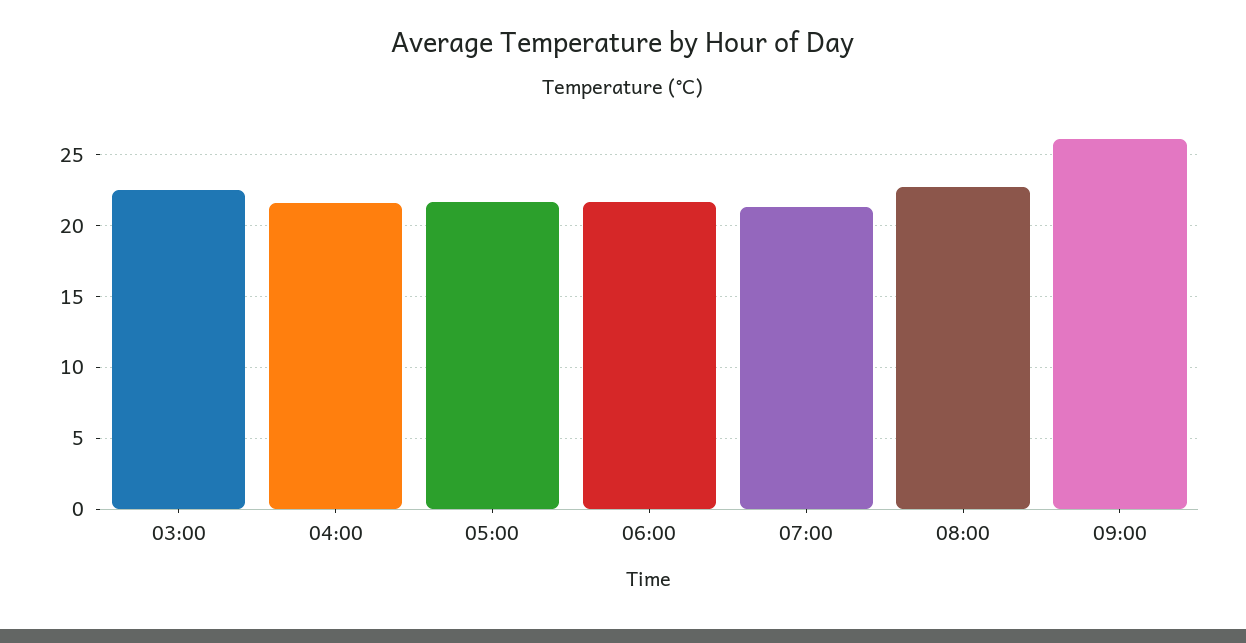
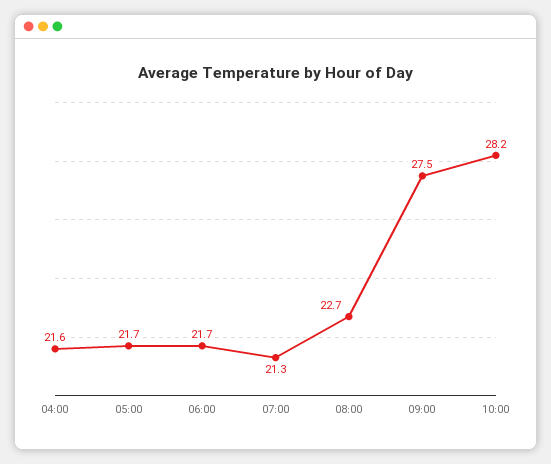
03:00: 22.5 -> none
09:00: 26 -> 27.5
10:00: none -> 28.2

